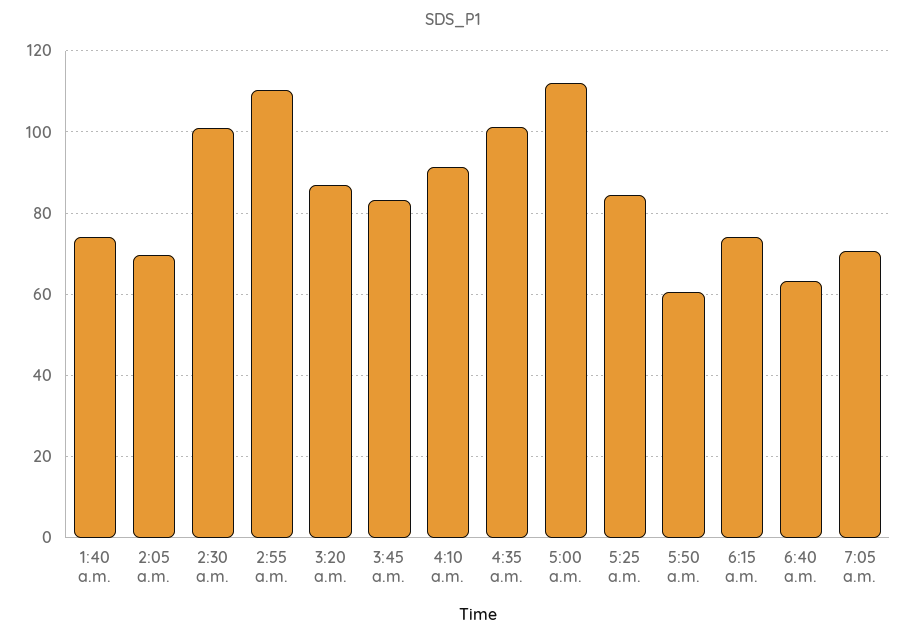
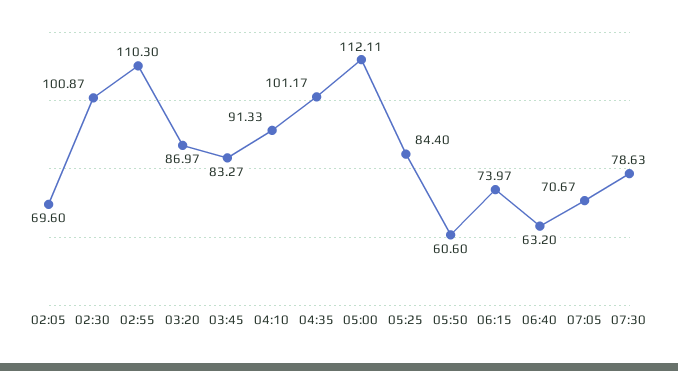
1:40 a.m.: 74 -> none
07:30: none -> 78.63

